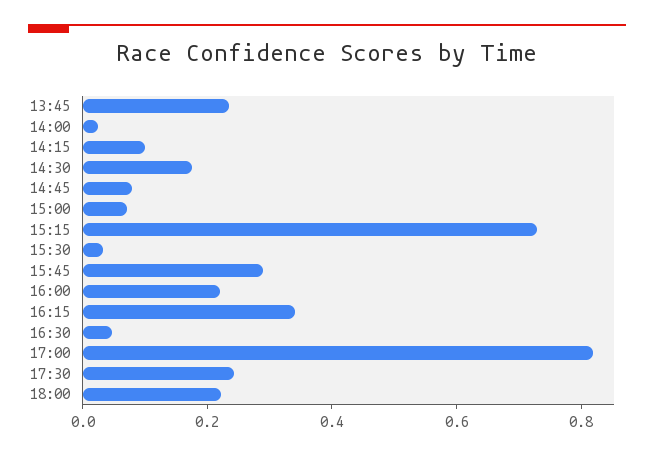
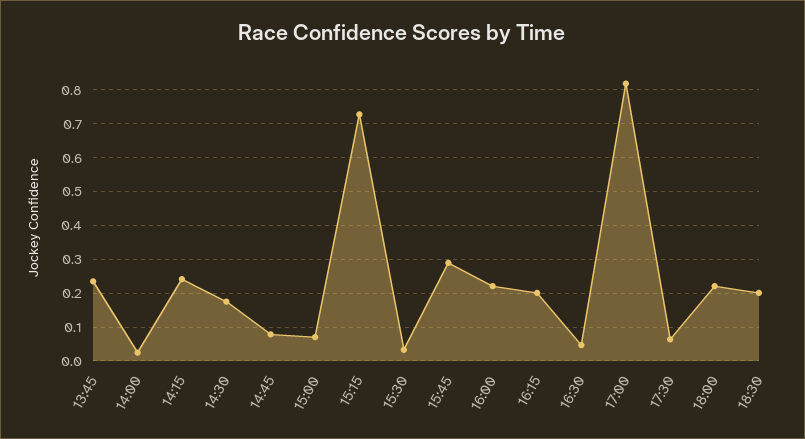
14:15: 0.1 -> 0.24
16:15: 0.35 -> 0.2
17:30: 0.25 -> 0.06
18:30: none -> 0.2

